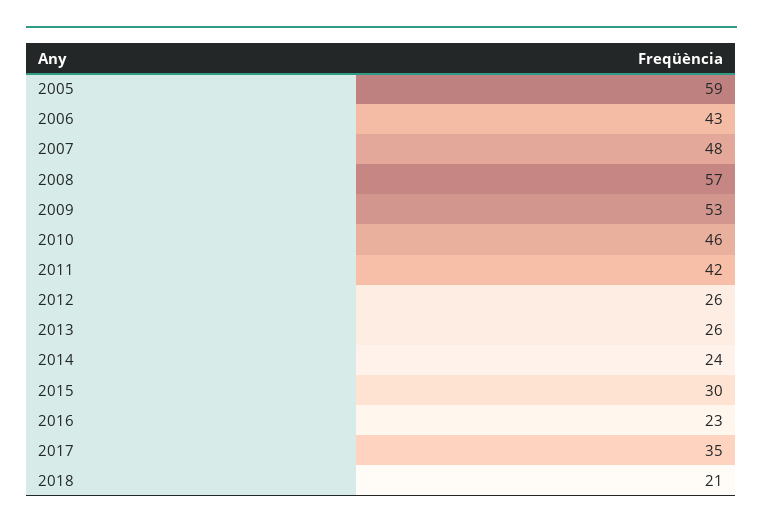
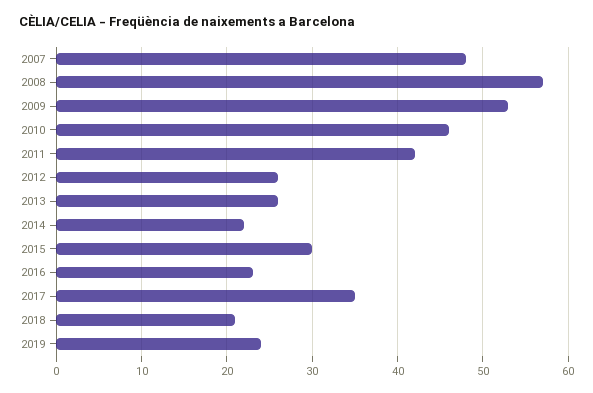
2005: 59 -> none
2006: 43 -> none
2014: 24 -> 22
2019: none -> 24

